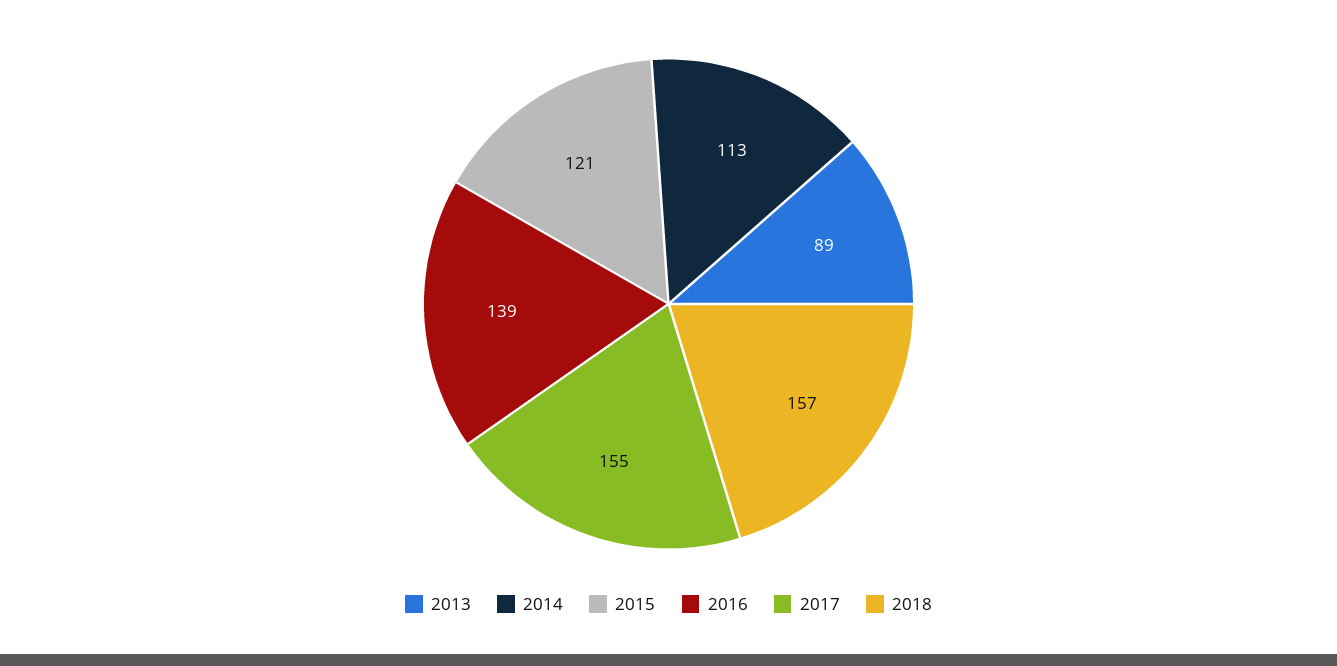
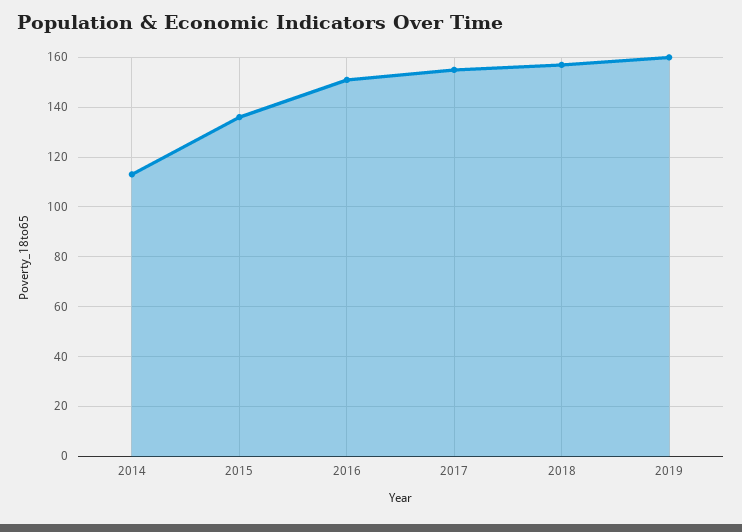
2013: 89 -> none
2015: 121 -> 135
2016: 139 -> 150
2019: none -> 160

